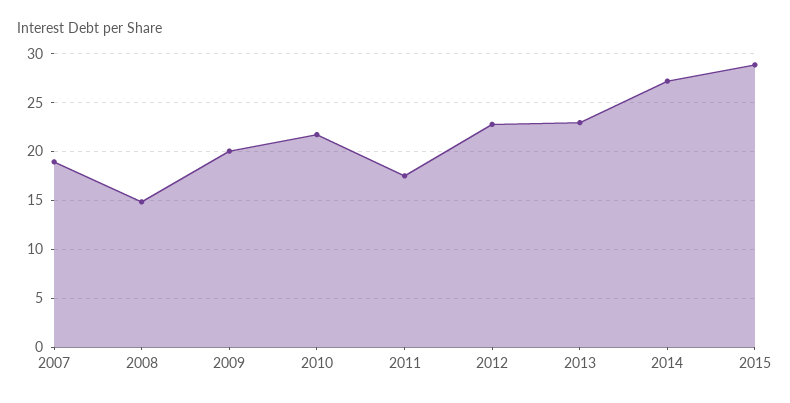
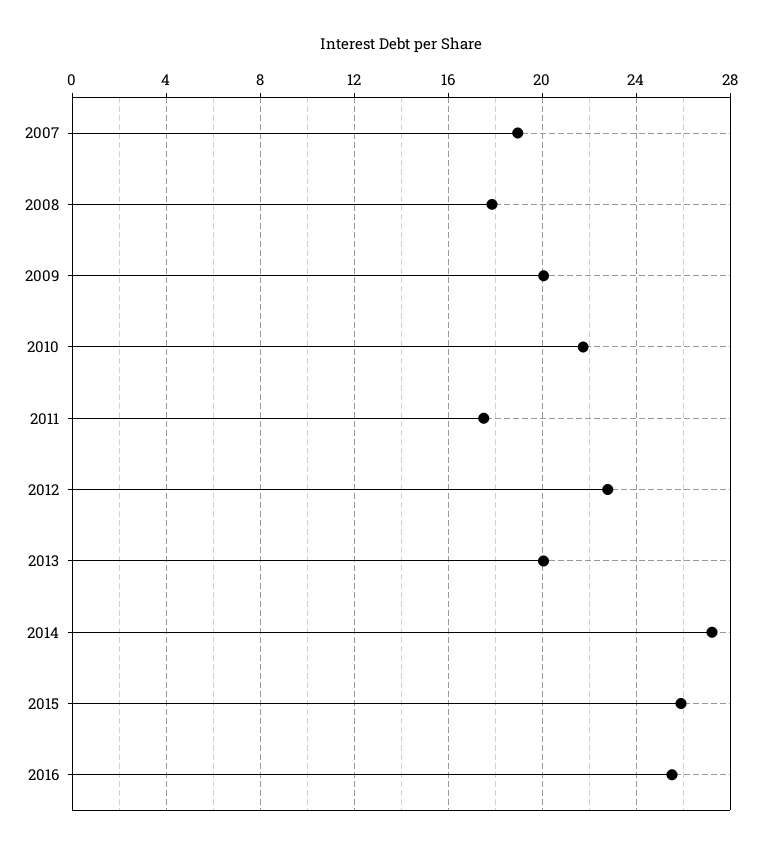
2008: 15 -> 18
2013: 23 -> 20
2015: 29 -> 26
2016: none -> 25.5

